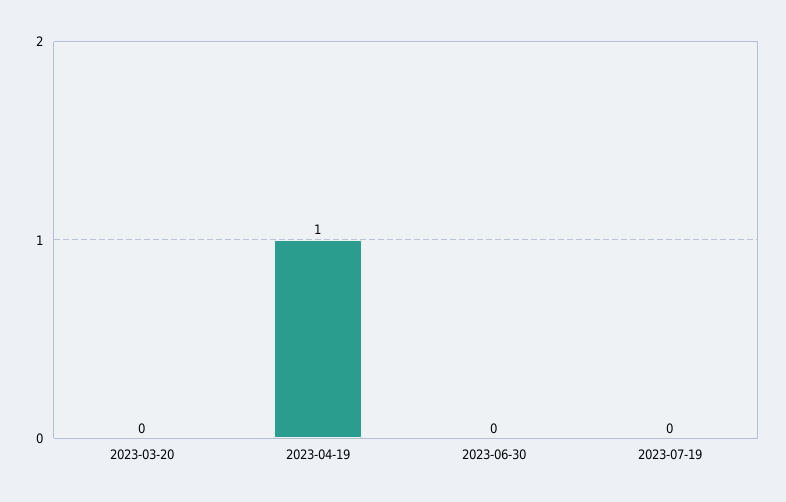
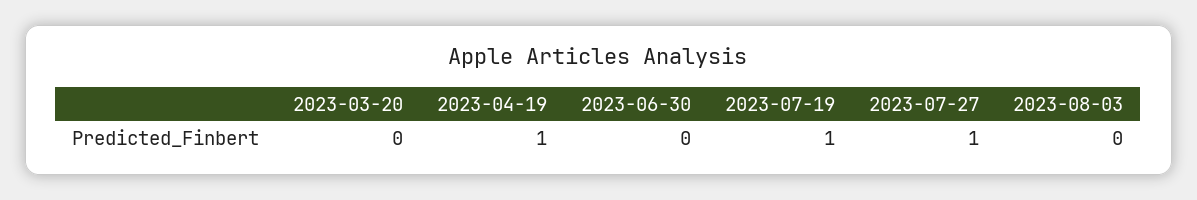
2023-07-19: 0 -> 1
2023-07-27: none -> 1
2023-08-03: none -> 0

